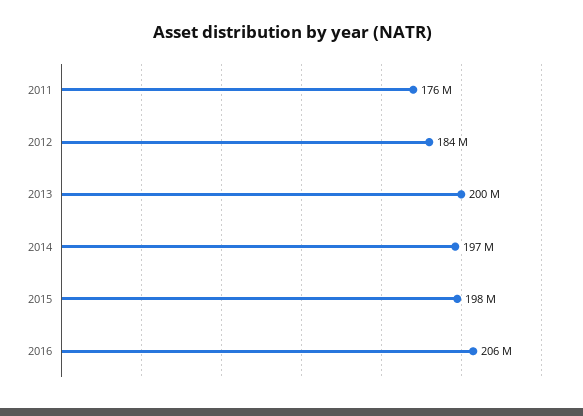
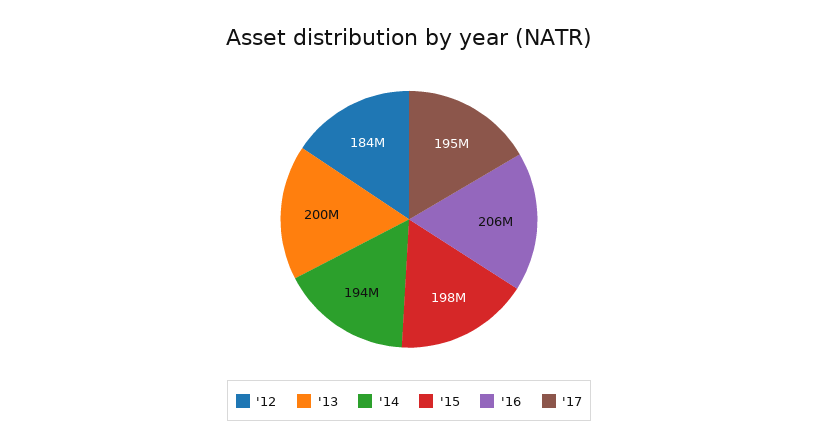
2011: 176000000 -> none
2014: 197000000 -> 194000000
'17: none -> 195000000

